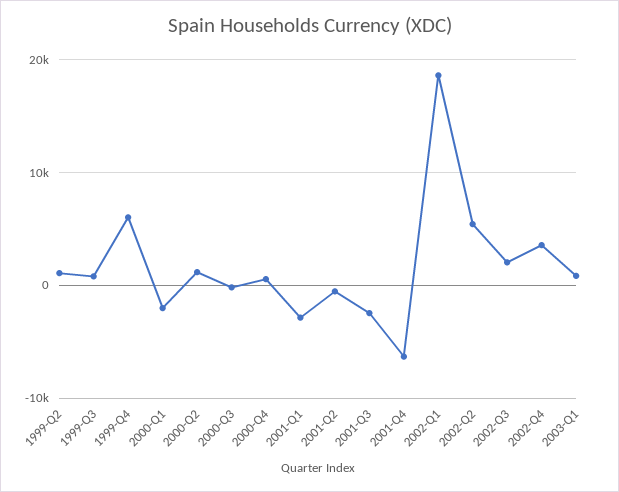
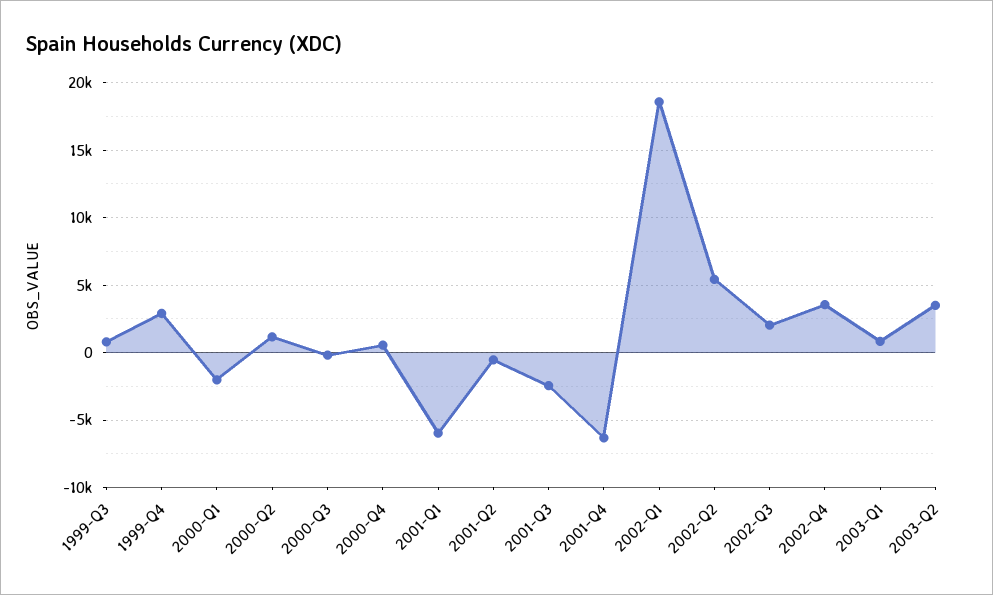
1999-Q2: 1000 -> none
1999-Q4: 6000 -> 3000
2001-Q1: -3000 -> -6000
2003-Q2: none -> 3500

